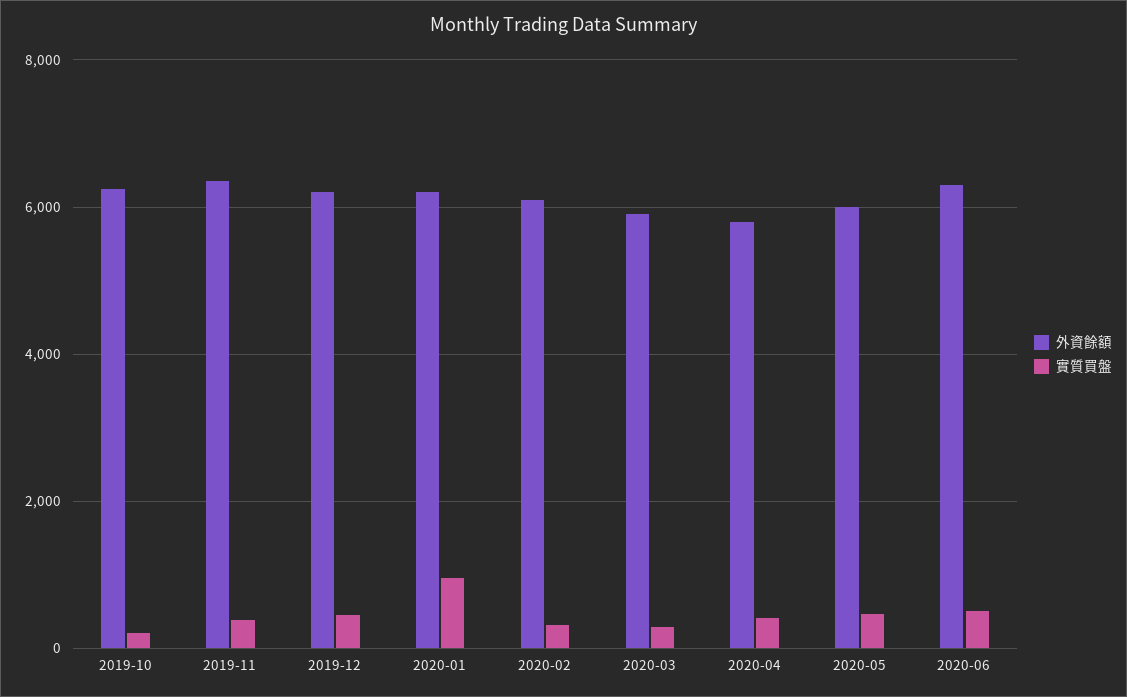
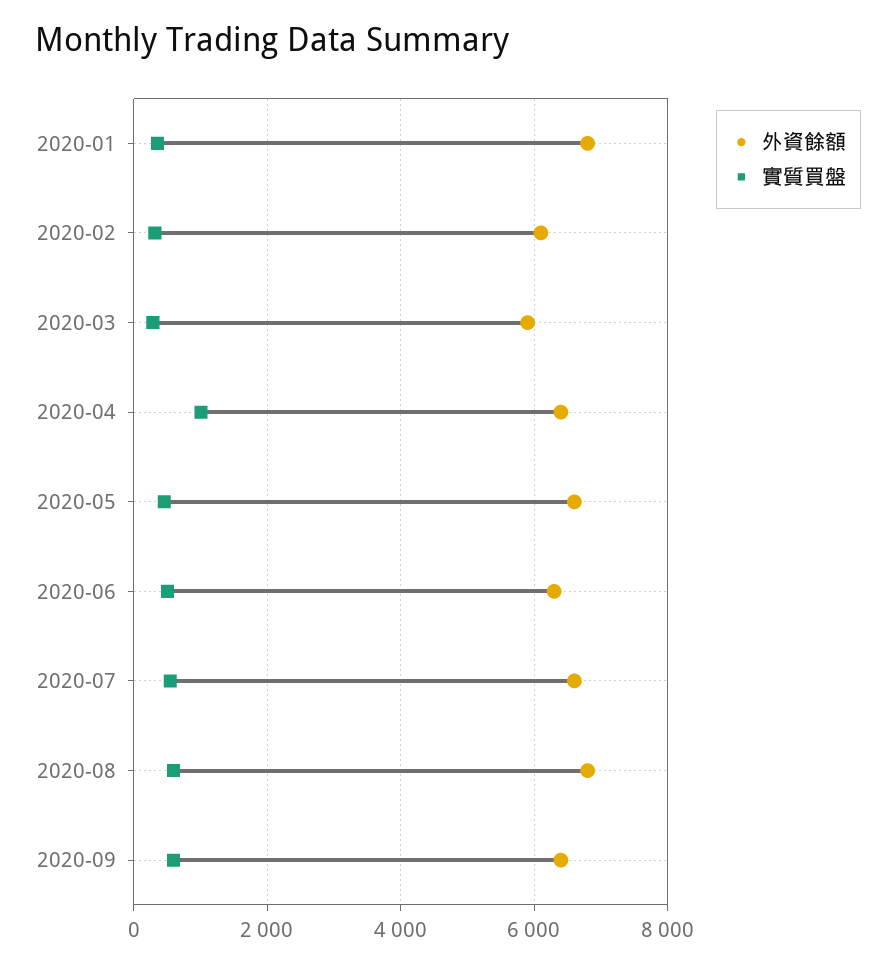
外資餘額, 2019-10: 6200 -> none
實質買盤, 2019-10: 200 -> none
外資餘額, 2019-11: 6400 -> none
實質買盤, 2019-11: 400 -> none
外資餘額, 2019-12: 6200 -> none
實質買盤, 2019-12: 400 -> none
外資餘額, 2020-01: 6200 -> 6800
實質買盤, 2020-01: 1000 -> 400
外資餘額, 2020-04: 5800 -> 6400
實質買盤, 2020-04: 400 -> 1000
外資餘額, 2020-05: 6000 -> 6600
外資餘額, 2020-07: none -> 6600
實質買盤, 2020-07: none -> 600
外資餘額, 2020-08: none -> 6800
實質買盤, 2020-08: none -> 600
外資餘額, 2020-09: none -> 6400
實質買盤, 2020-09: none -> 600

